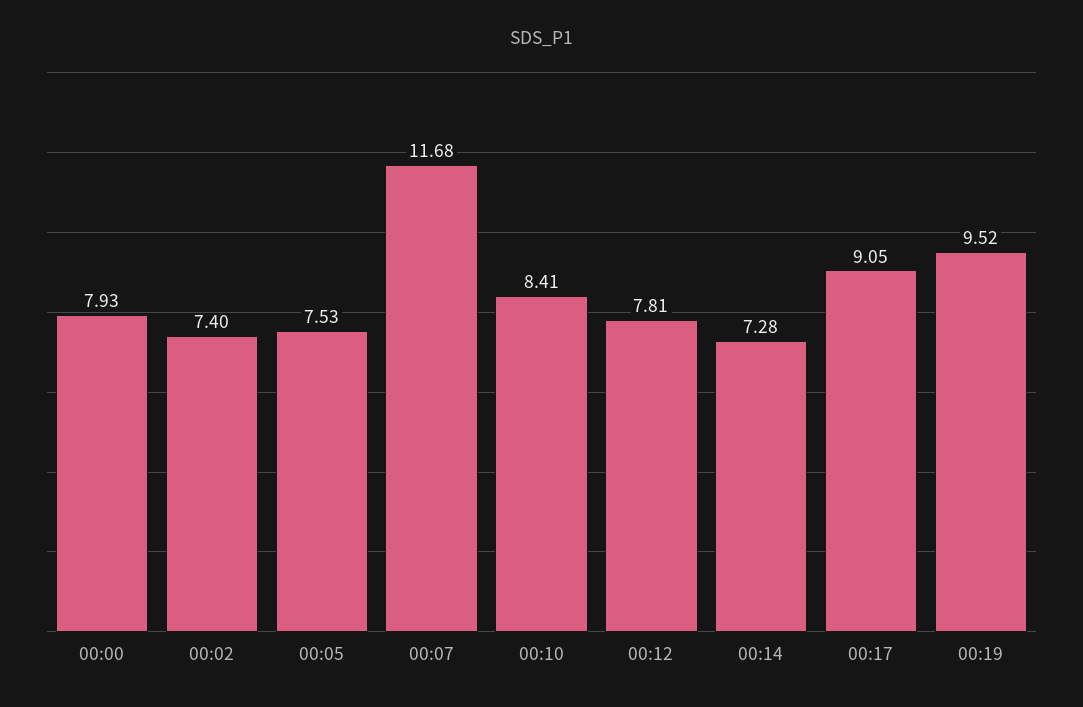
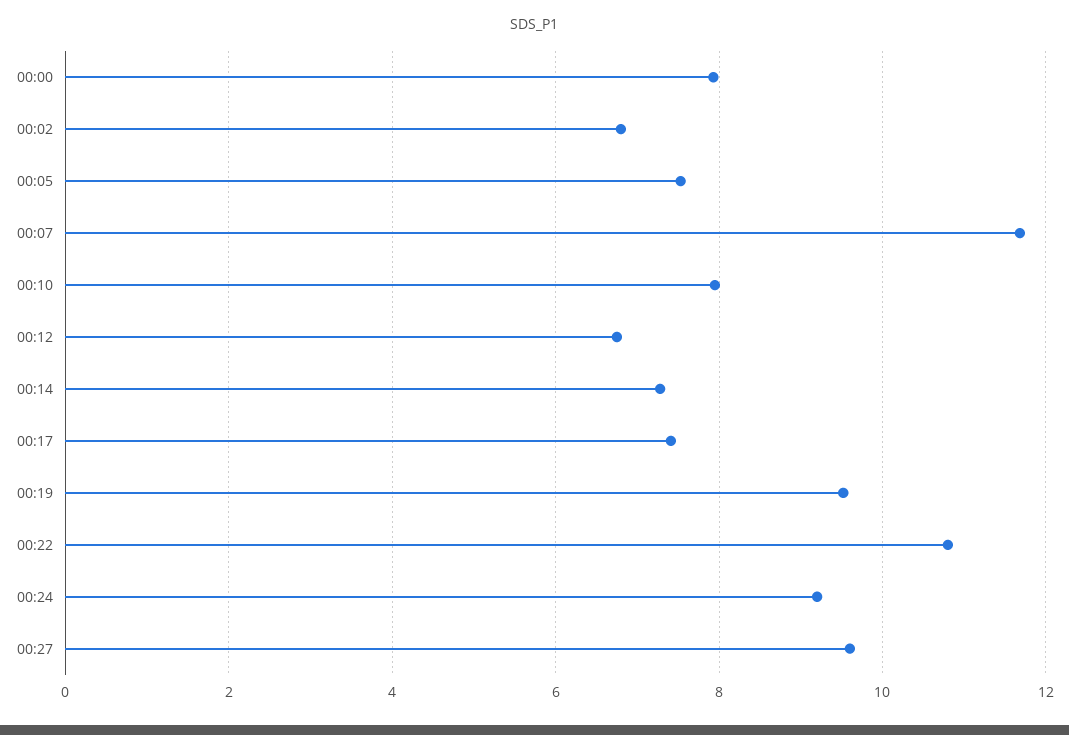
00:02: 7.4 -> 6.8
00:10: 8.41 -> 8
00:12: 7.81 -> 6.8
00:17: 9.05 -> 7.4
00:22: none -> 10.8
00:24: none -> 9.2
00:27: none -> 9.6

